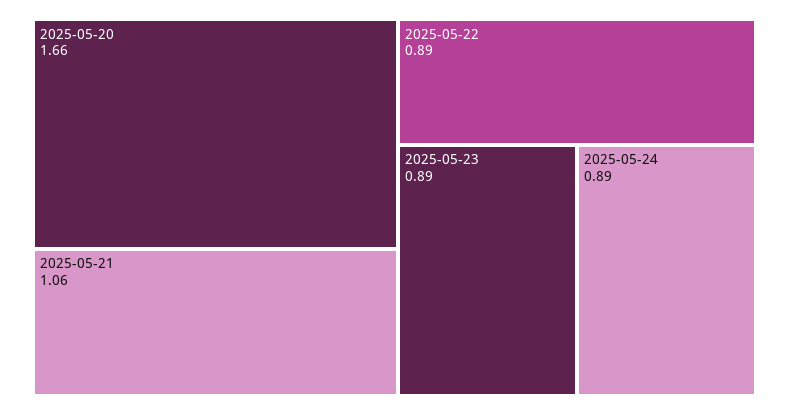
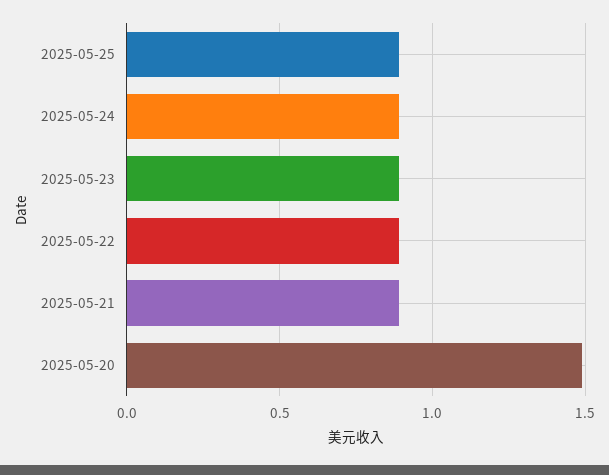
2025-05-20: 1.66 -> 1.5
2025-05-21: 1.06 -> 0.9
2025-05-25: none -> 0.9

